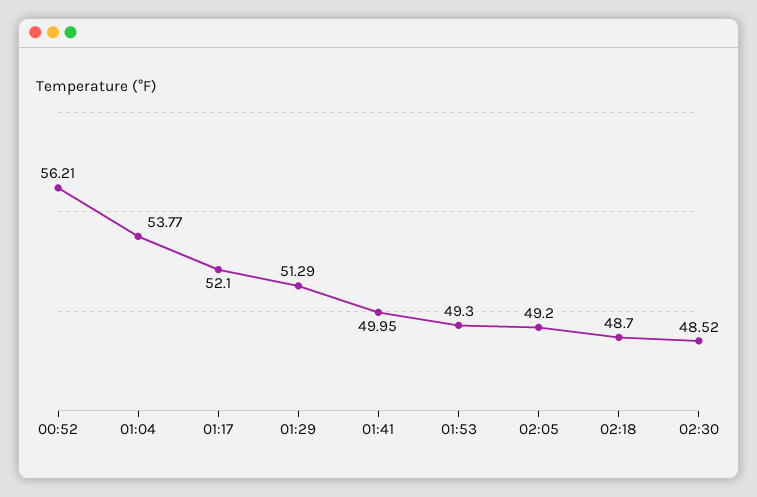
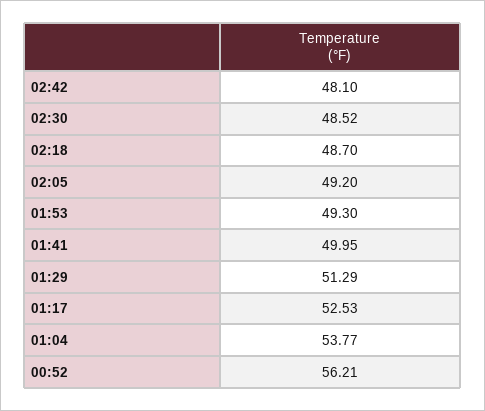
01:17: 52.1 -> 52.53
02:42: none -> 48.1

